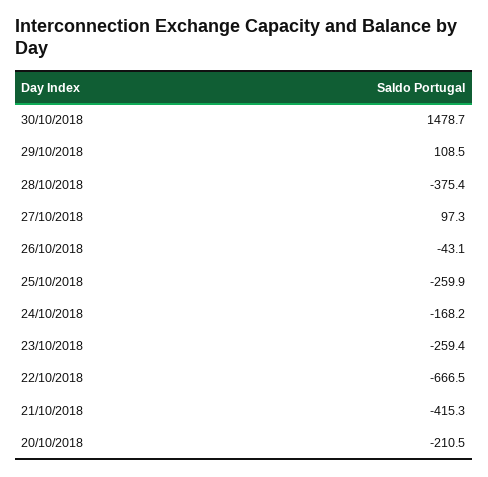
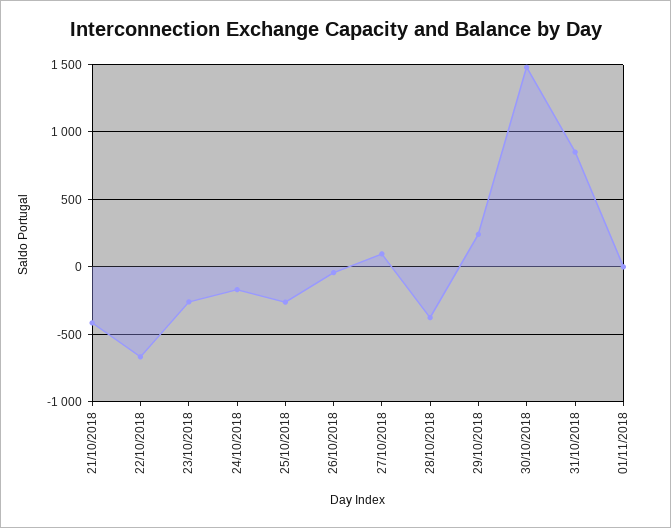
29/10/2018: 108.5 -> 250
20/10/2018: -210.5 -> none
31/10/2018: none -> 850
01/11/2018: none -> 0

